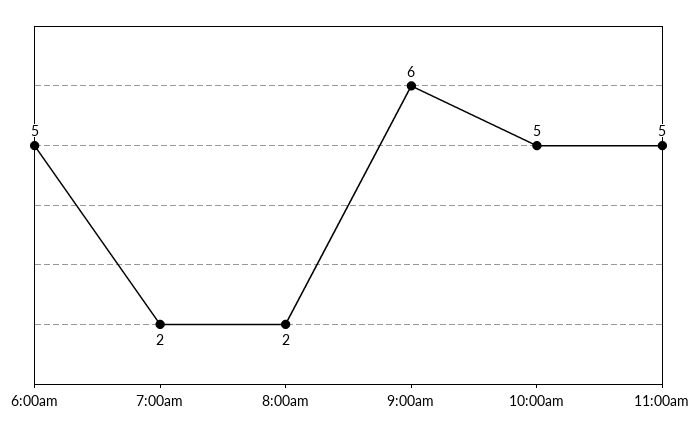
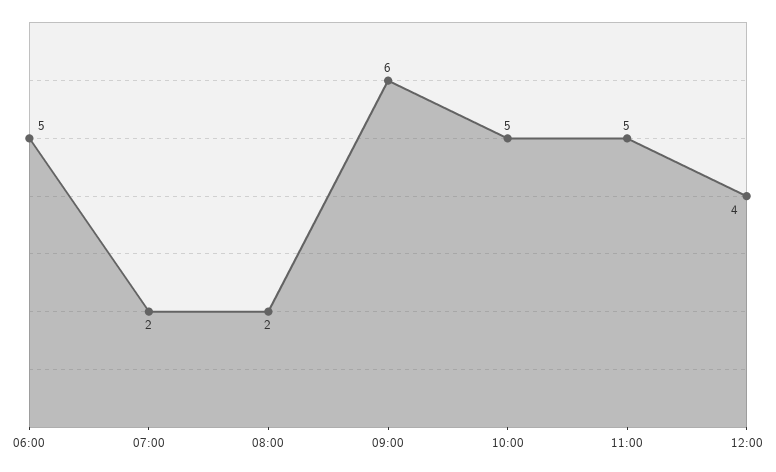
12:00: none -> 4

